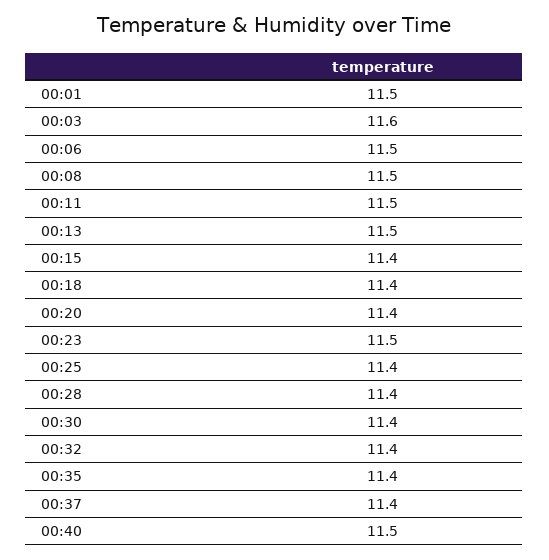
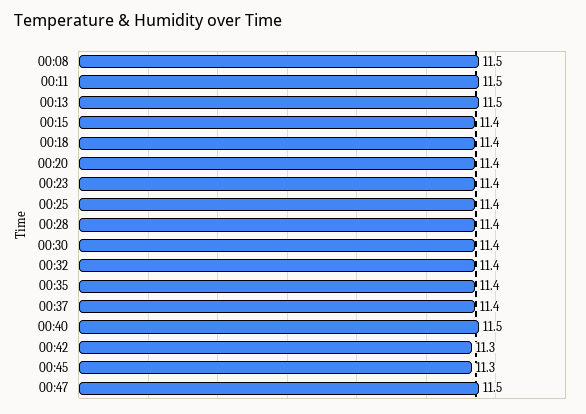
00:01: 11.5 -> none
00:03: 11.6 -> none
00:06: 11.5 -> none
00:23: 11.5 -> 11.4
00:42: none -> 11.3
00:45: none -> 11.3
00:47: none -> 11.5

